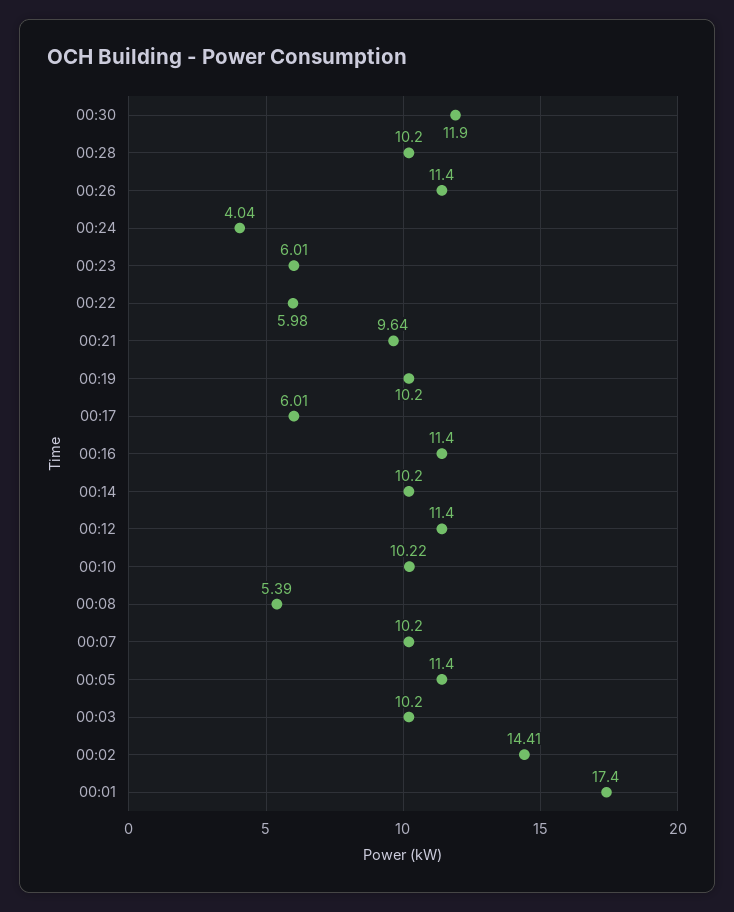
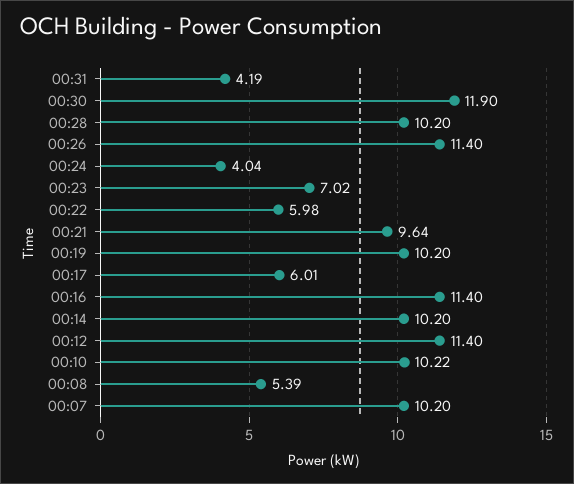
00:23: 6.01 -> 7.02
00:05: 11.4 -> none
00:03: 10.2 -> none
00:02: 14.41 -> none
00:01: 17.4 -> none
00:31: none -> 4.19

